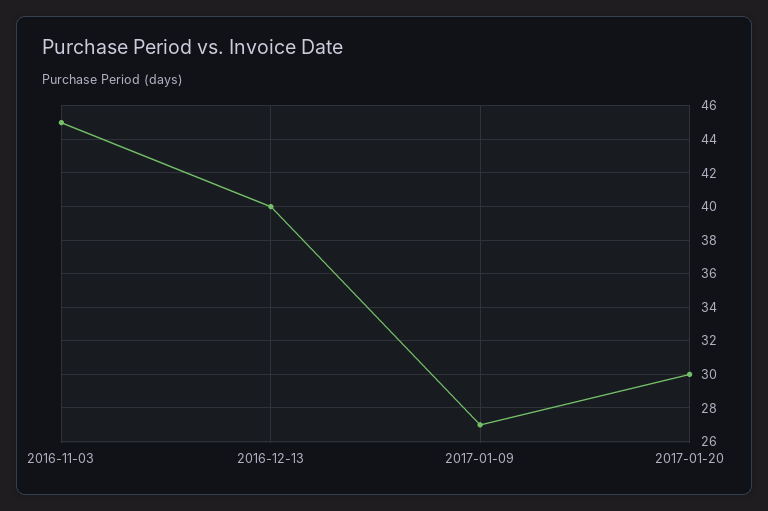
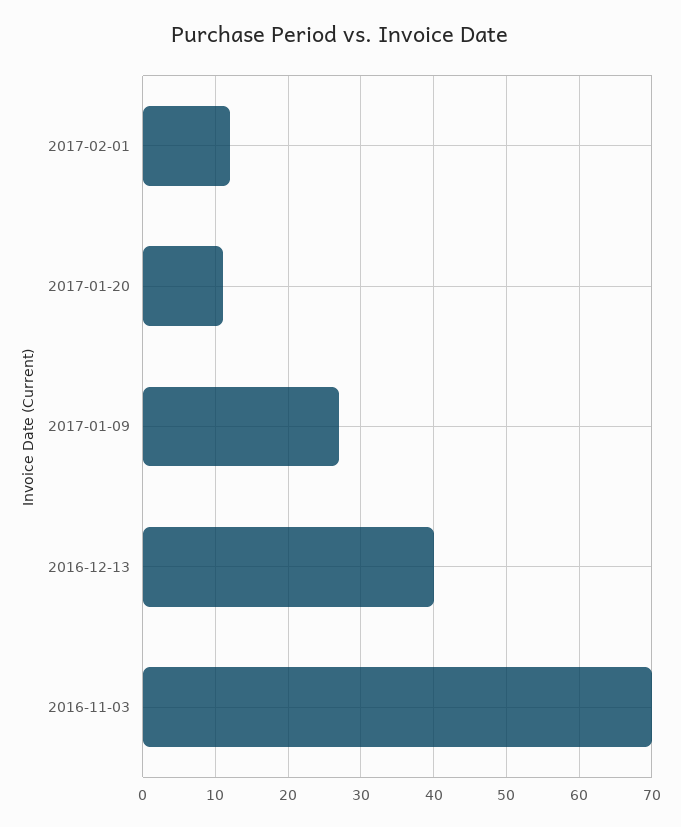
2016-11-03: 45 -> 70
2017-01-20: 30 -> 11
2017-02-01: none -> 12

